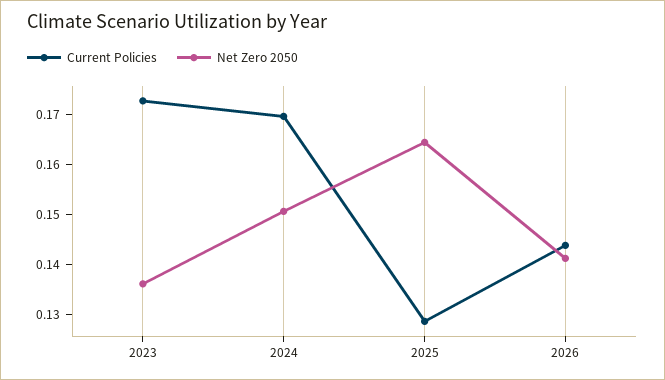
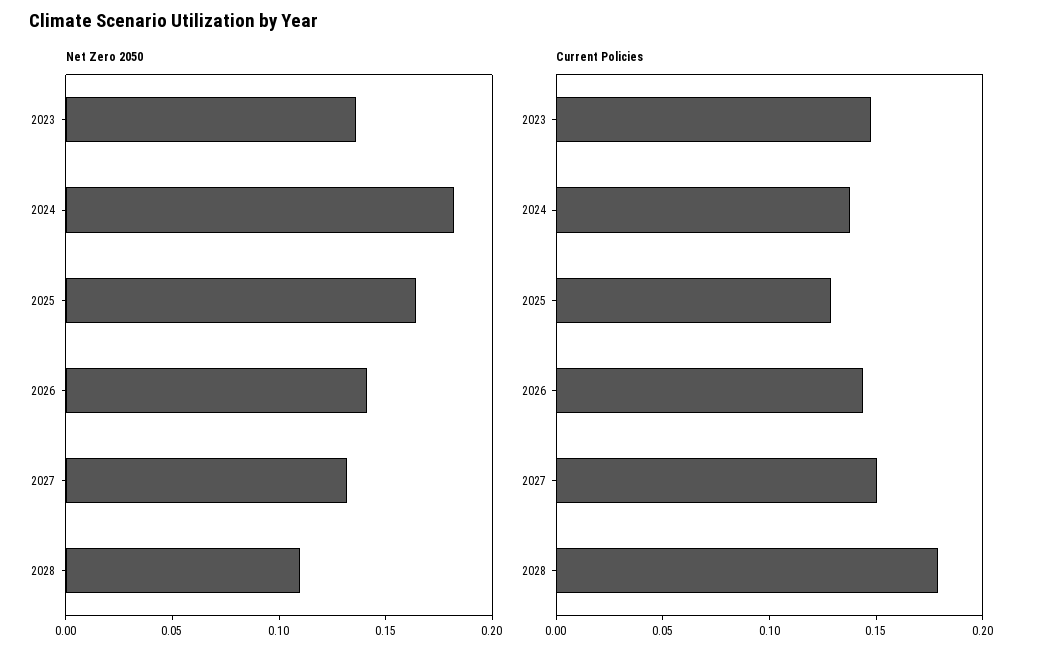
Current Policies, 2023: 0.172 -> 0.15
Current Policies, 2024: 0.17 -> 0.14
Net Zero 2050, 2024: 0.15 -> 0.18
Net Zero 2050, 2027: none -> 0.13
Net Zero 2050, 2028: none -> 0.11
Current Policies, 2027: none -> 0.15
Current Policies, 2028: none -> 0.18

